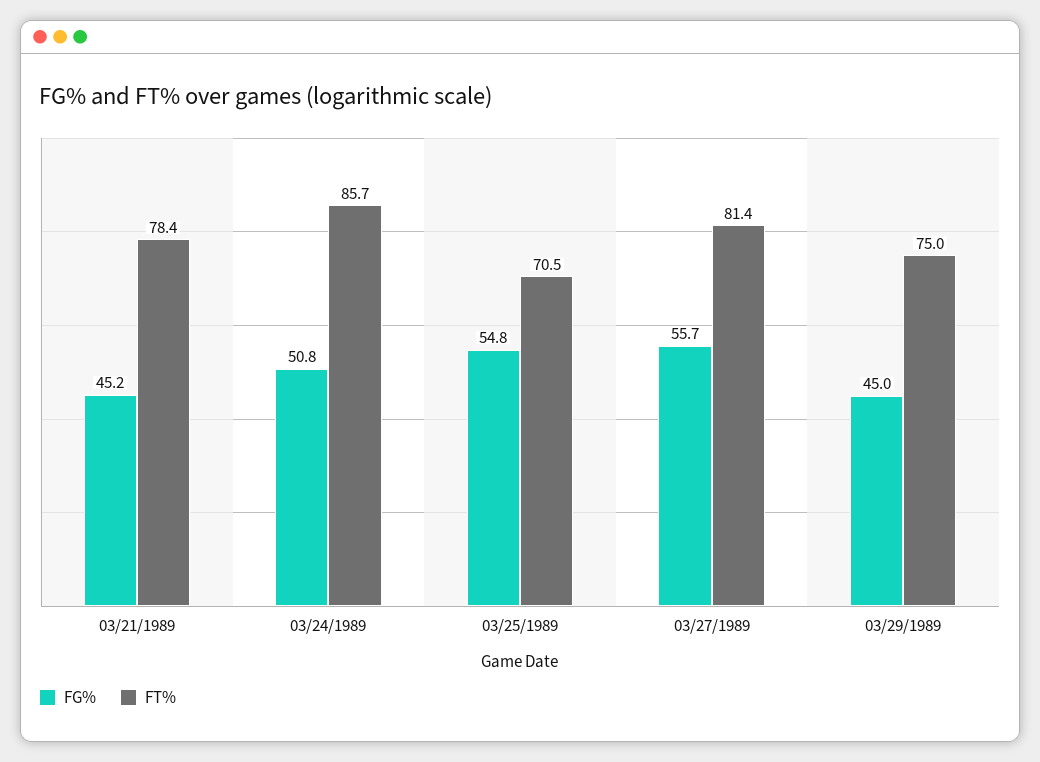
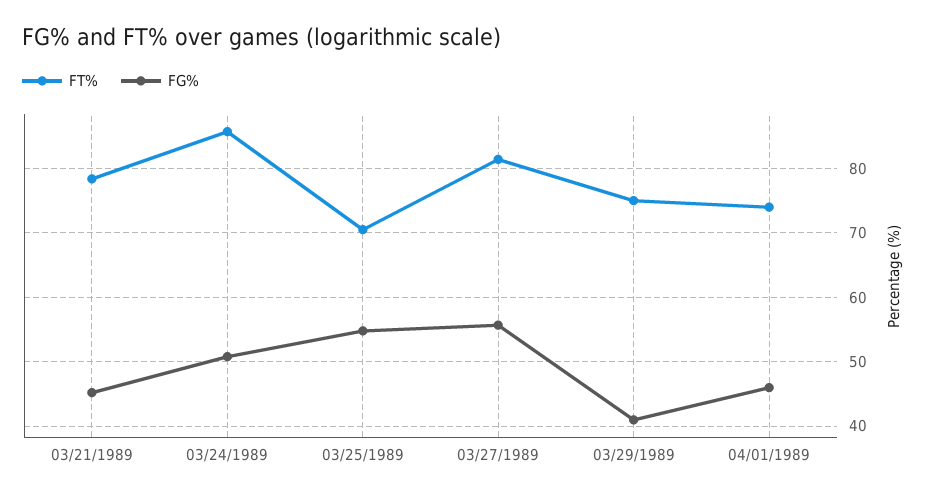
FG%, 03/29/1989: 45 -> 41
FT%, 04/01/1989: none -> 74
FG%, 04/01/1989: none -> 46

